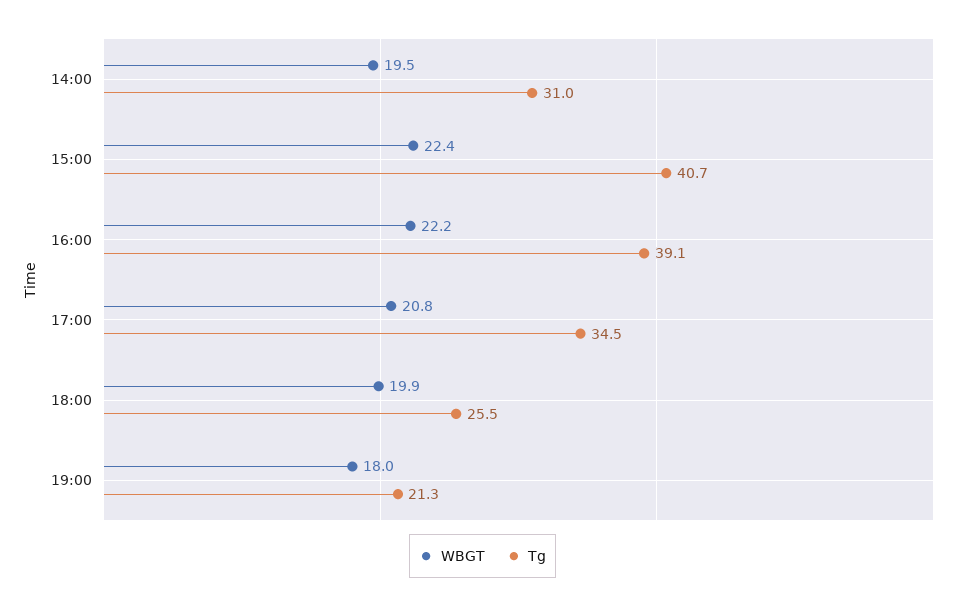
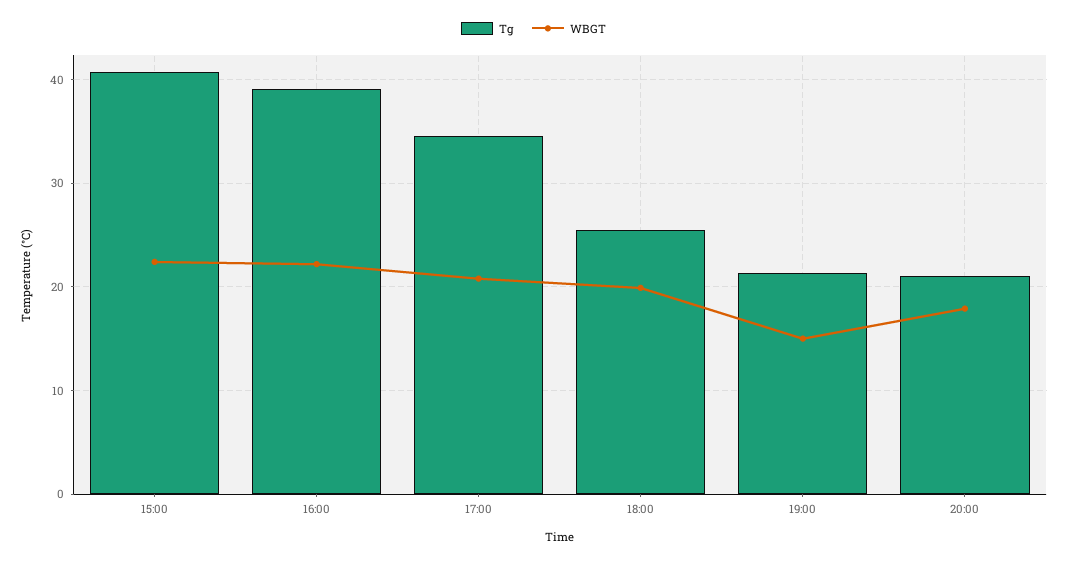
WBGT, 14:00: 19.5 -> none
Tg, 14:00: 31 -> none
WBGT, 19:00: 18 -> 15
Tg, 20:00: none -> 21
WBGT, 20:00: none -> 18

